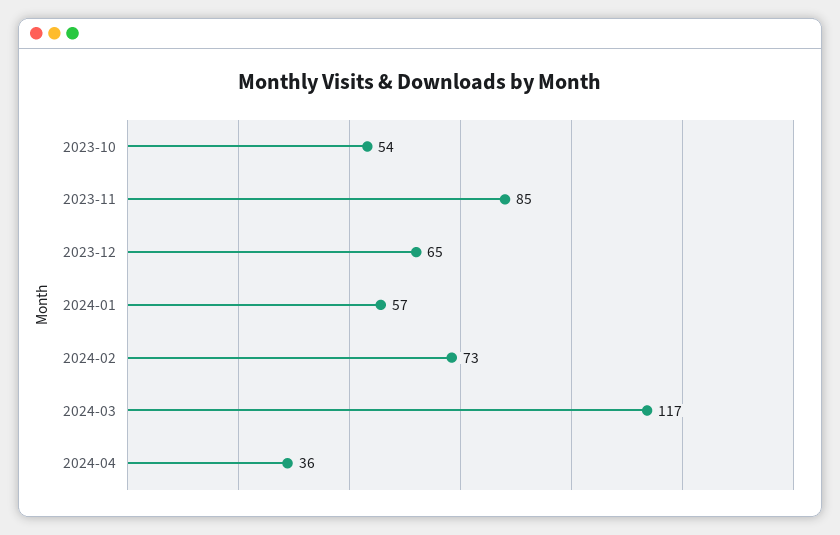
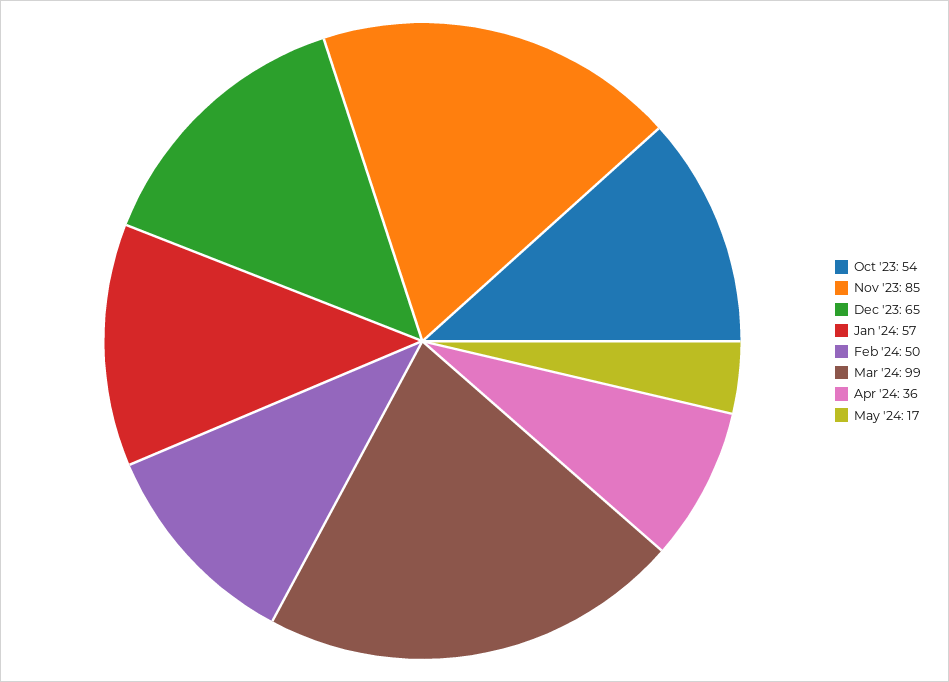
2024-02: 73 -> 50
2024-03: 117 -> 99
May '24: none -> 17

